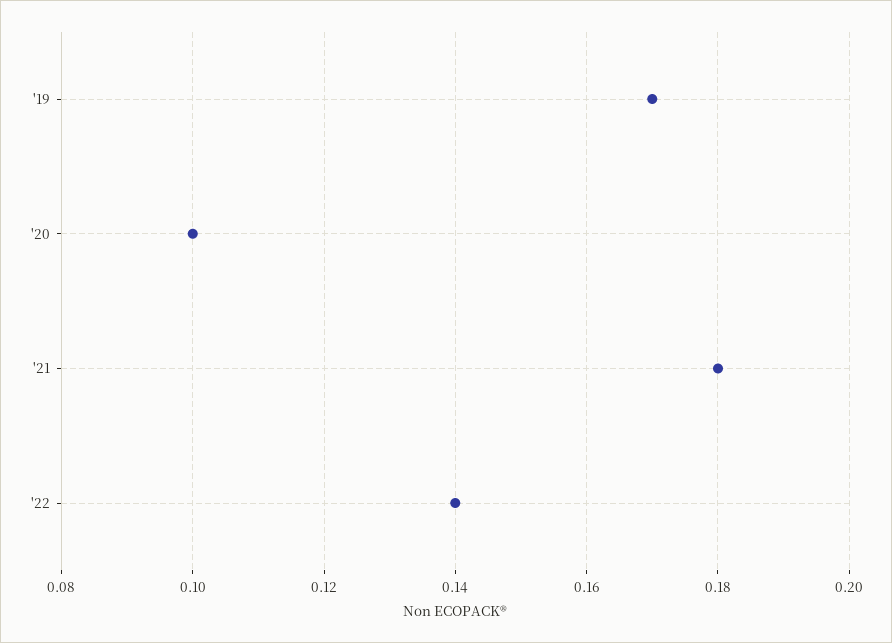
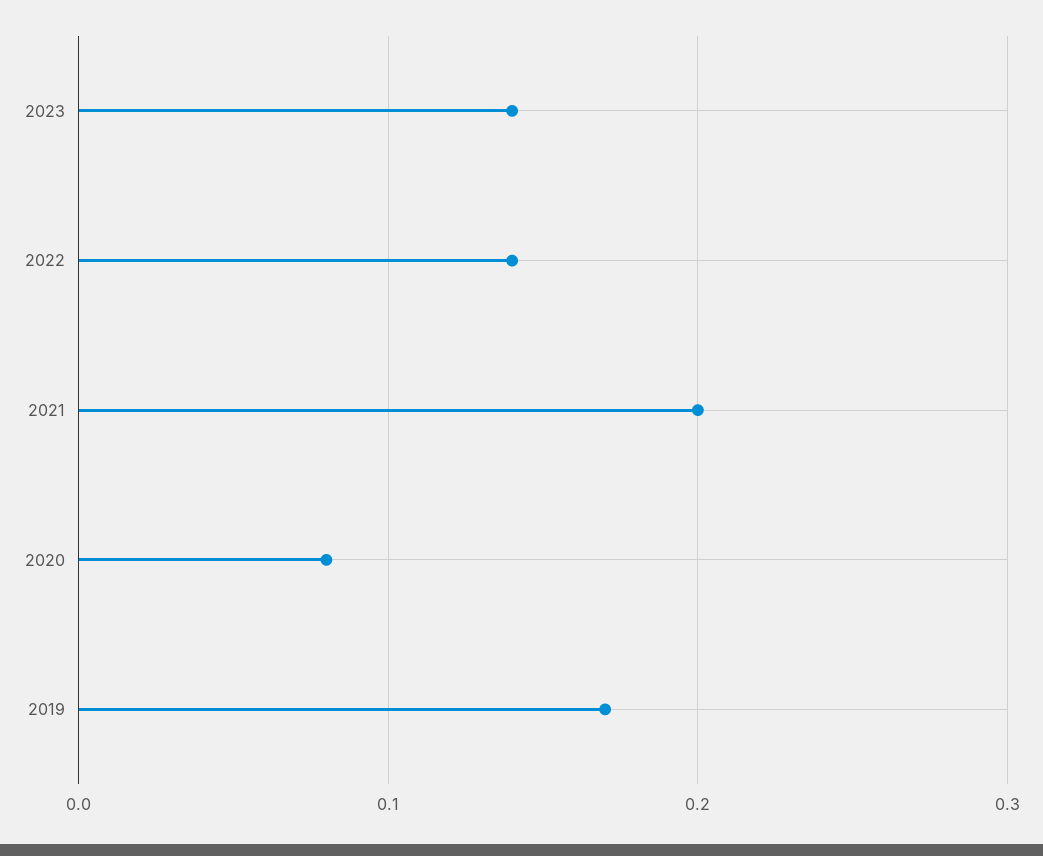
'20: 0.1 -> 0.08
'21: 0.18 -> 0.2
2023: none -> 0.14

